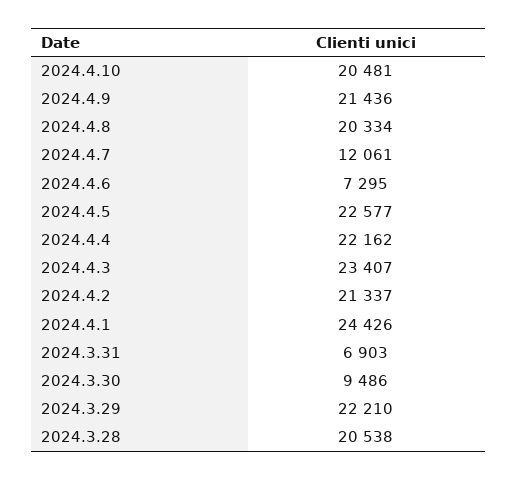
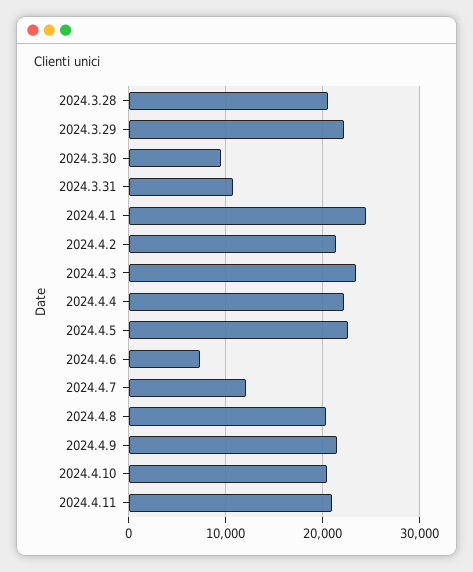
2024.3.31: 6903 -> 11000
2024.4.11: none -> 21000

